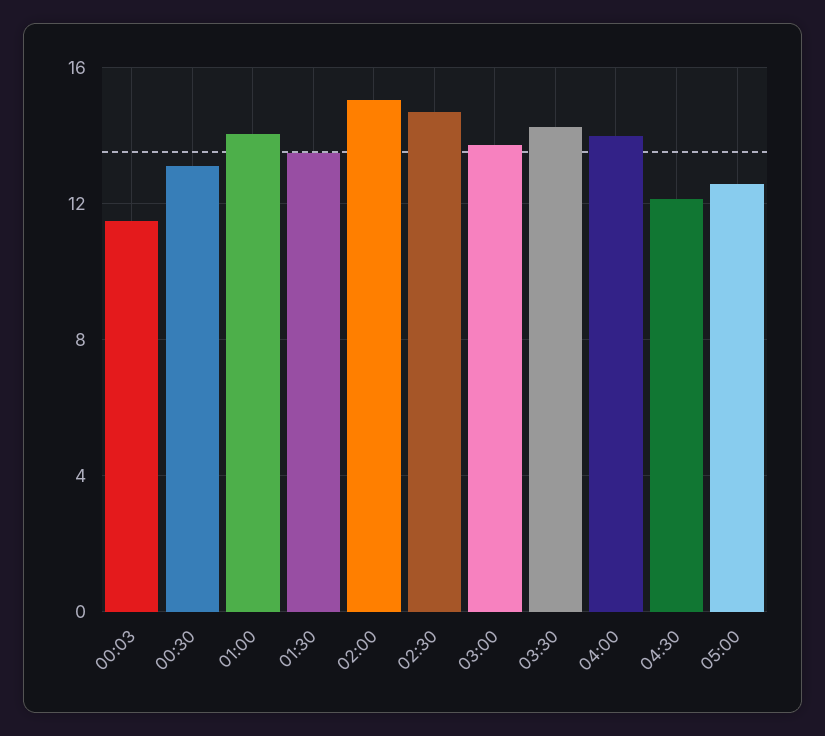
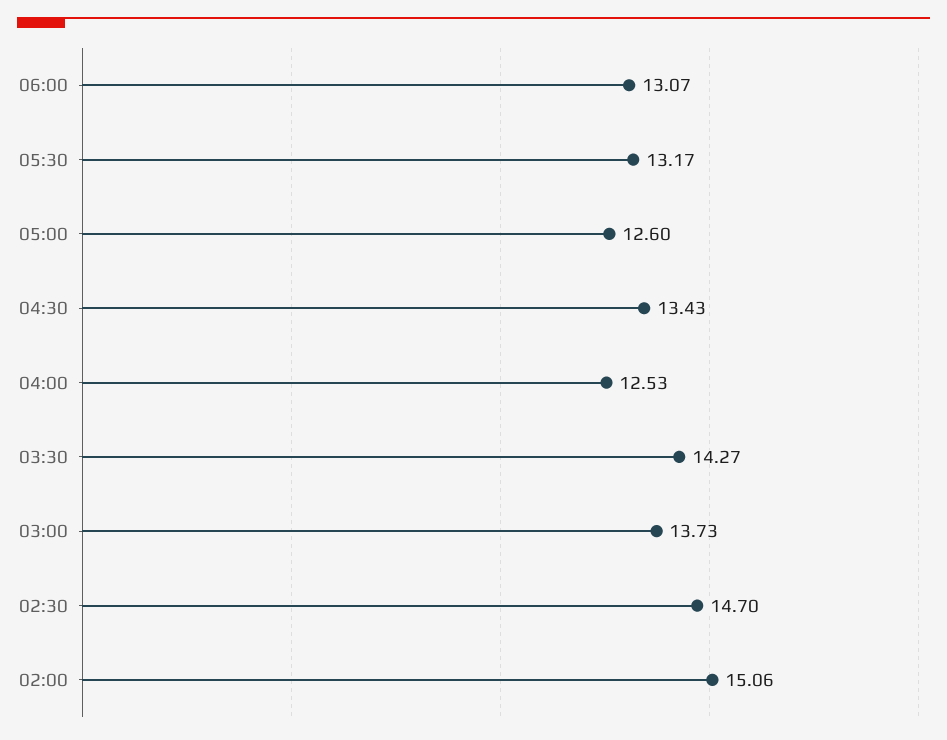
00:03: 11.5 -> none
00:30: 13 -> none
01:00: 14 -> none
01:30: 13.5 -> none
04:00: 14 -> 12.53
04:30: 12 -> 13.43
06:00: none -> 13.07
05:30: none -> 13.17

